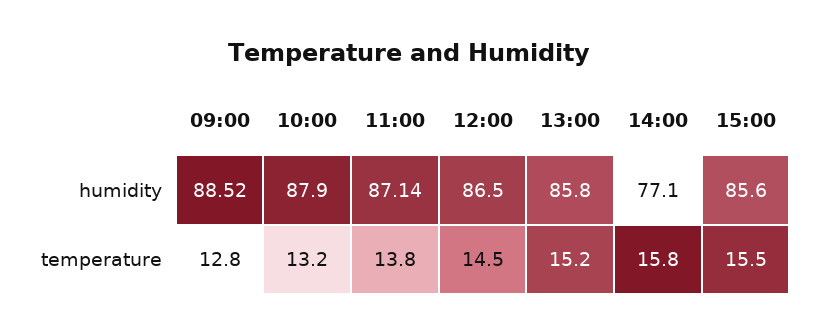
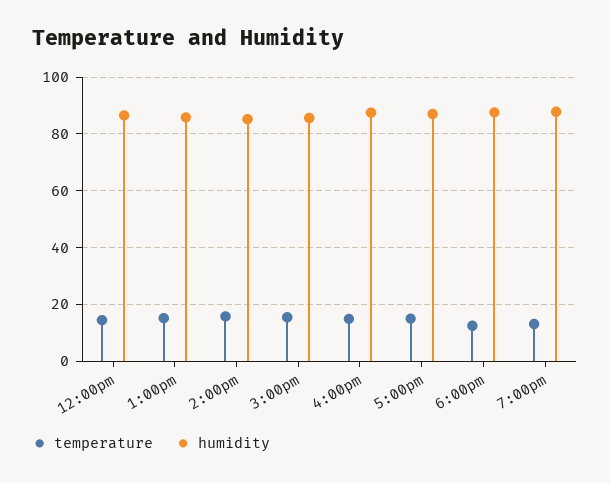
humidity, 09:00: 88.52 -> none
humidity, 10:00: 87.9 -> none
humidity, 11:00: 87.14 -> none
humidity, 14:00: 77.1 -> 85
temperature, 09:00: 12.8 -> none
temperature, 10:00: 13.2 -> none
temperature, 11:00: 13.8 -> none
temperature, 4:00pm: none -> 15
humidity, 4:00pm: none -> 87.5
temperature, 5:00pm: none -> 15
humidity, 5:00pm: none -> 87.5
temperature, 6:00pm: none -> 12.5
humidity, 6:00pm: none -> 87.5
temperature, 7:00pm: none -> 12.5
humidity, 7:00pm: none -> 87.5

